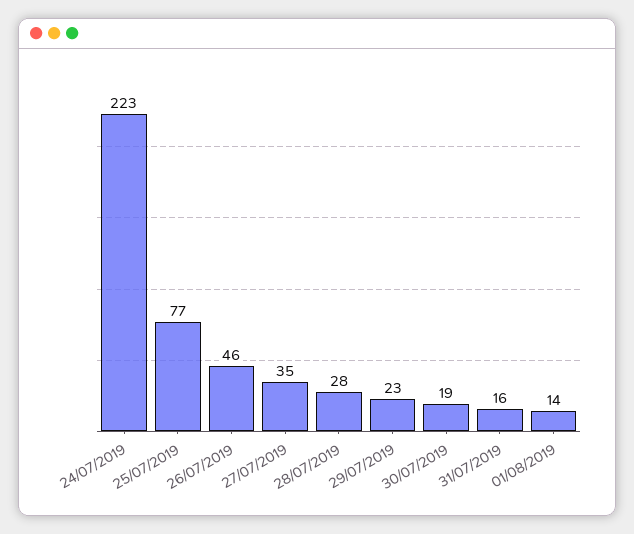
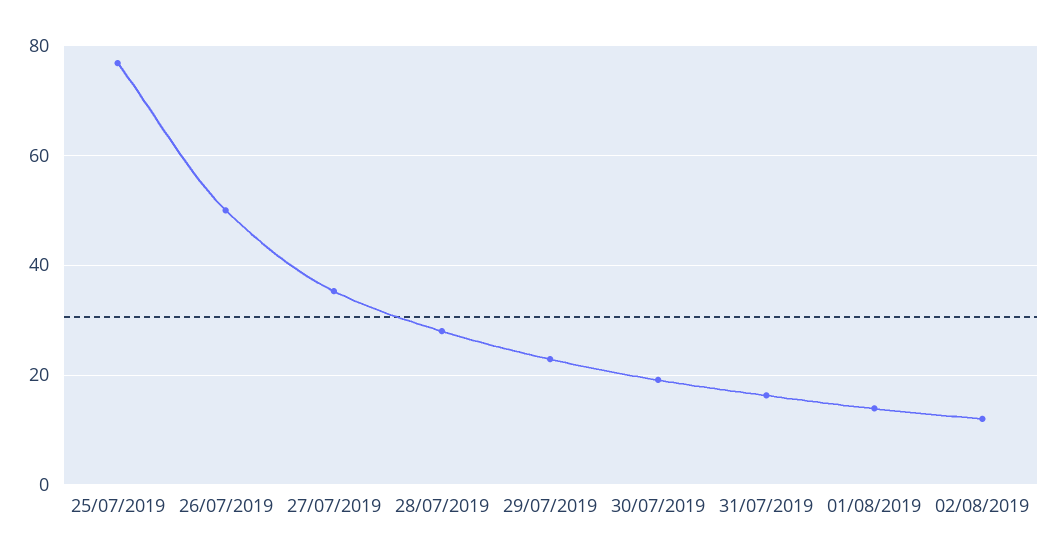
24/07/2019: 223 -> none
26/07/2019: 46 -> 50
02/08/2019: none -> 12

